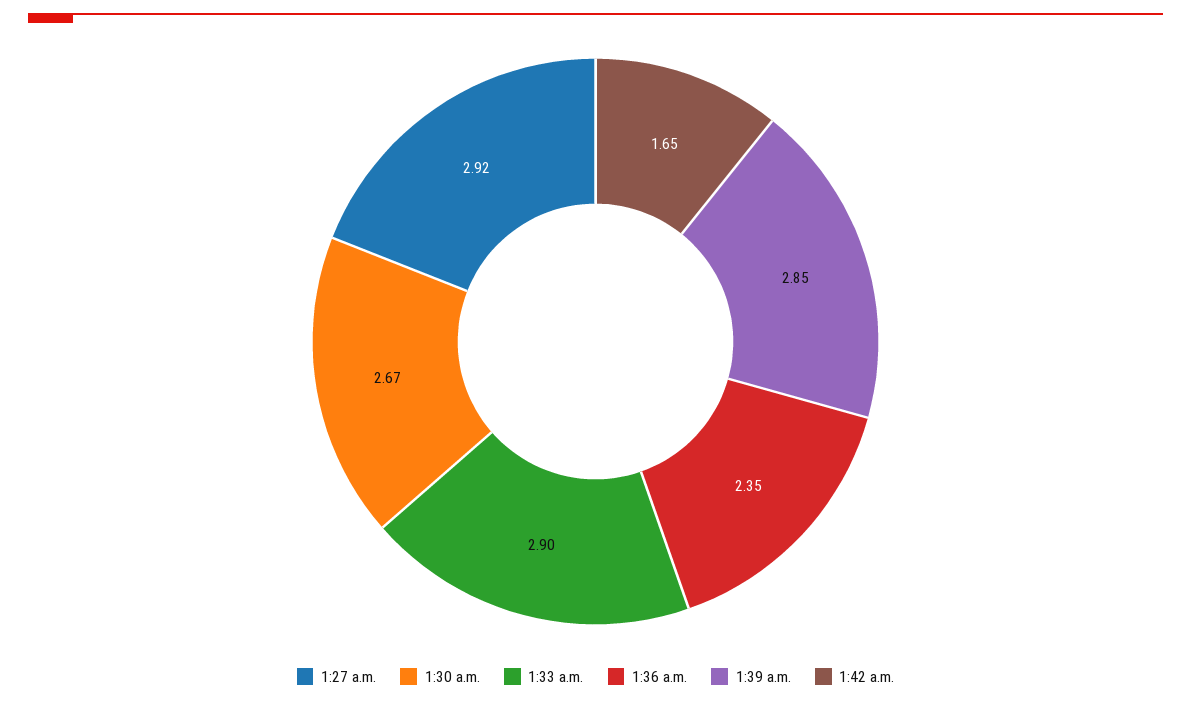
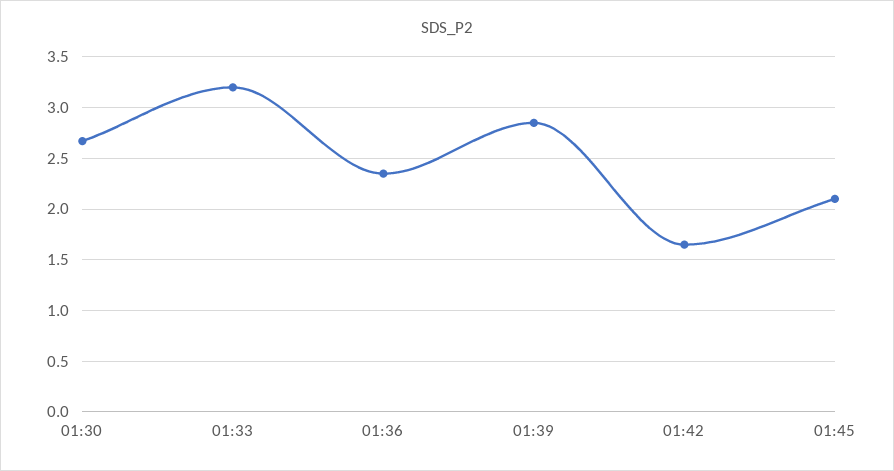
1:27 a.m.: 2.92 -> none
1:33 a.m.: 2.9 -> 3.2
01:45: none -> 2.1

